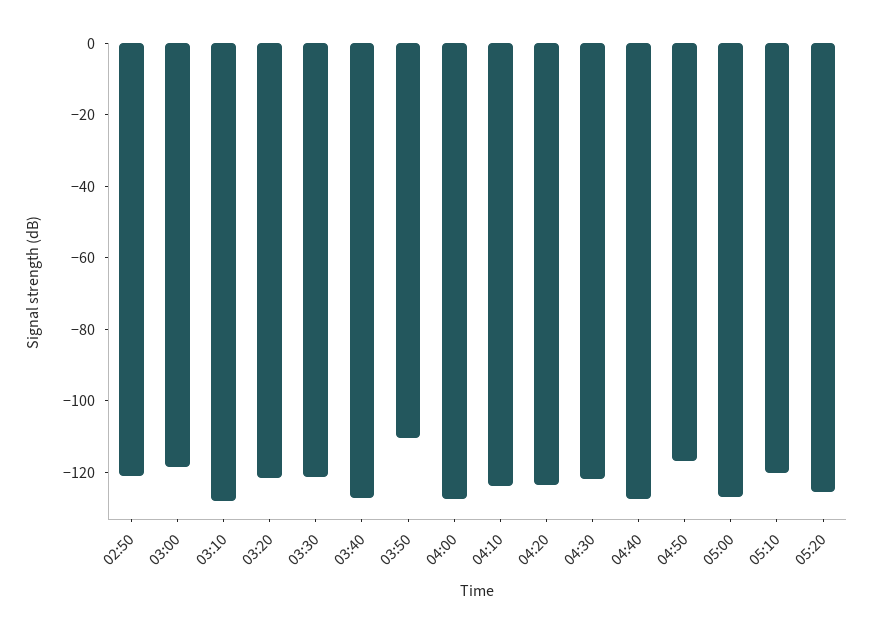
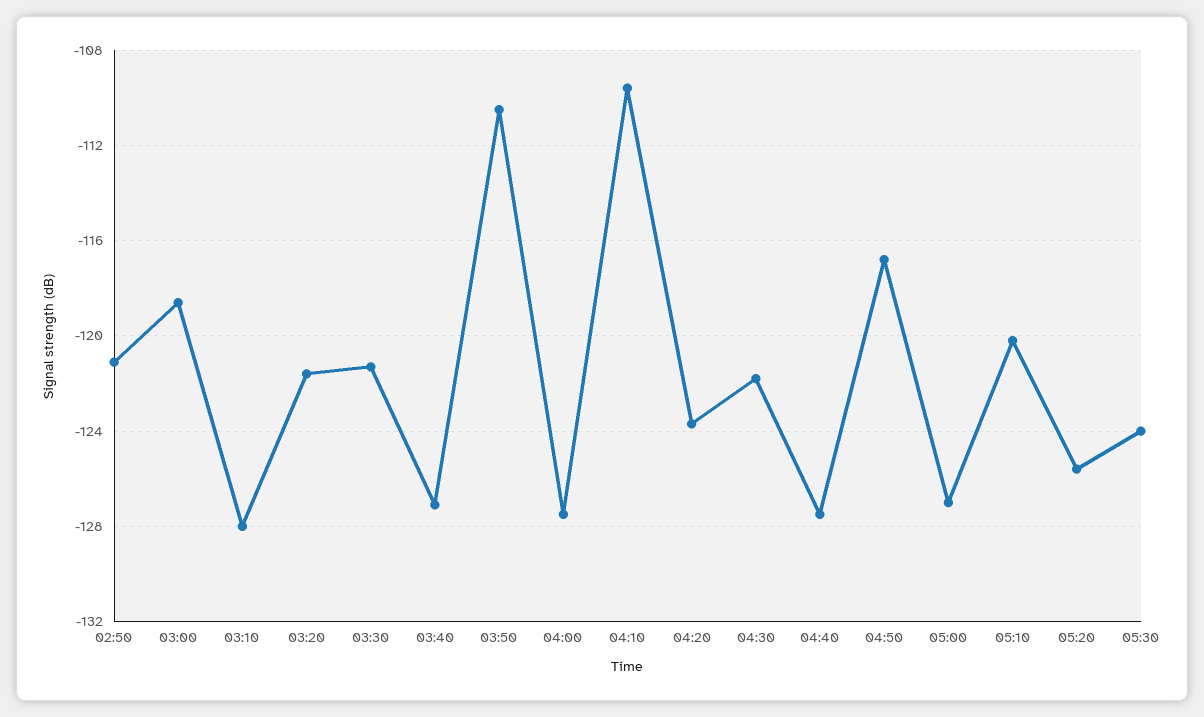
04:10: -125 -> -109.5
05:30: none -> -124

